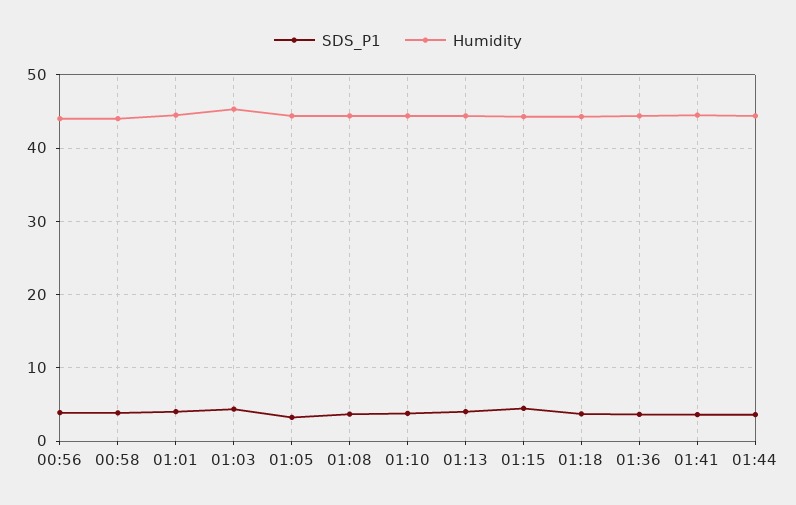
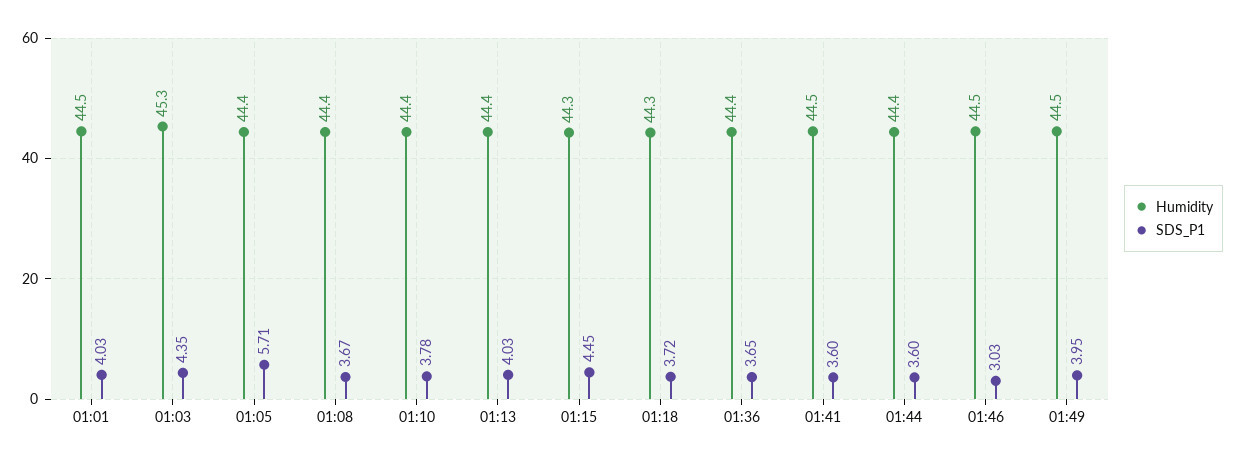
SDS_P1, 00:56: 4 -> none
Humidity, 00:56: 44 -> none
SDS_P1, 00:58: 4 -> none
Humidity, 00:58: 44 -> none
SDS_P1, 01:05: 3 -> 5.71
Humidity, 01:46: none -> 44.5
SDS_P1, 01:46: none -> 3.03
Humidity, 01:49: none -> 44.5
SDS_P1, 01:49: none -> 3.95

